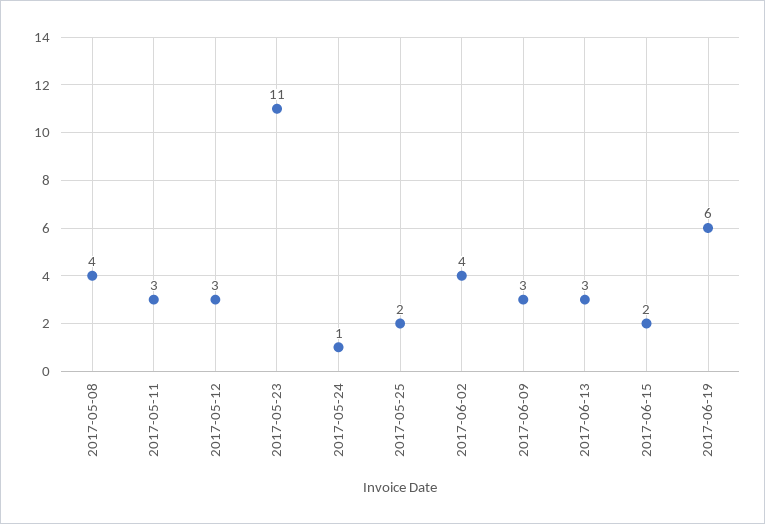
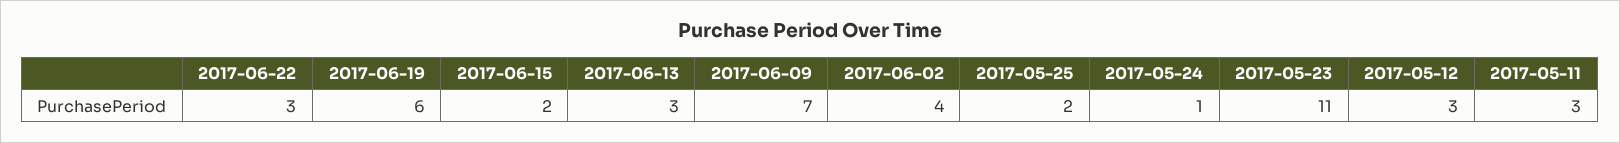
2017-05-08: 4 -> none
2017-06-09: 3 -> 7
2017-06-22: none -> 3

